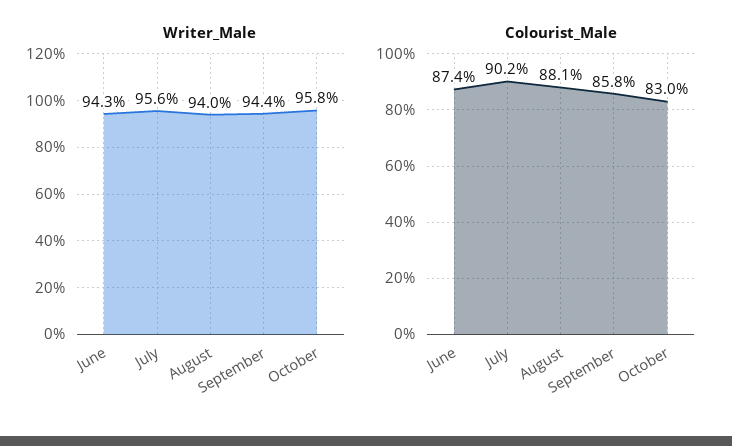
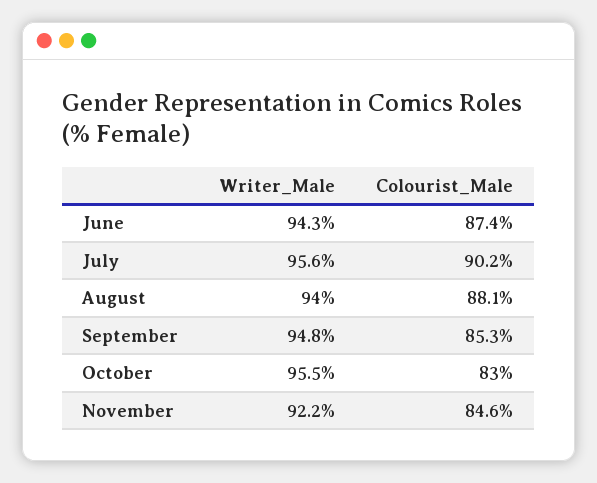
Writer_Male, September: 94.4 -> 94.8
Writer_Male, October: 95.8 -> 95.5
Colourist_Male, September: 85.8 -> 85.3
Writer_Male, November: none -> 92.2
Colourist_Male, November: none -> 84.6

